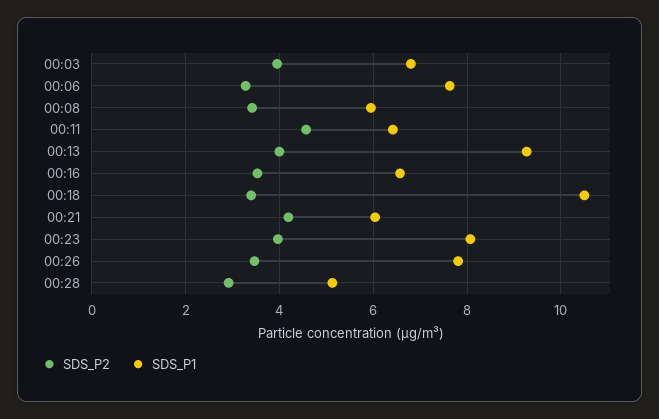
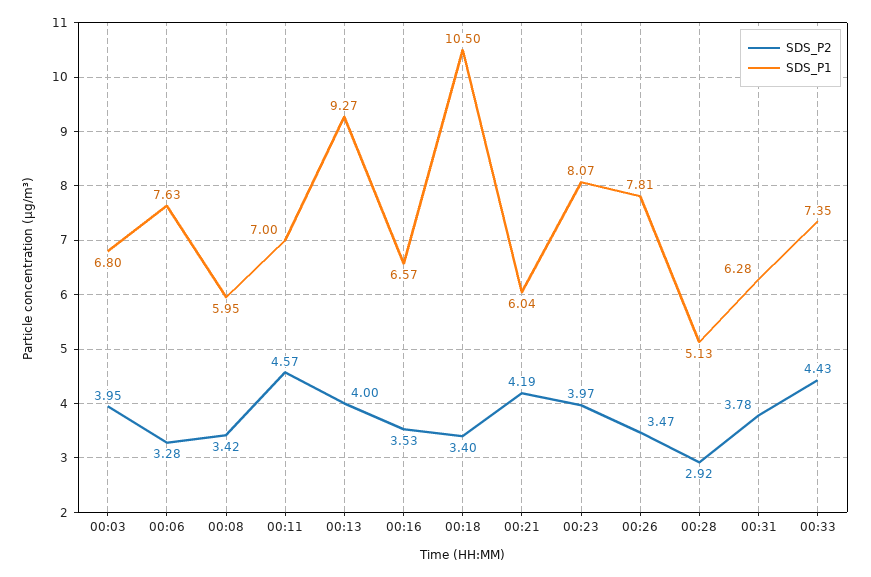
SDS_P1, 00:11: 6.4 -> 7
SDS_P2, 00:31: none -> 3.78
SDS_P1, 00:31: none -> 6.28
SDS_P2, 00:33: none -> 4.43
SDS_P1, 00:33: none -> 7.35

